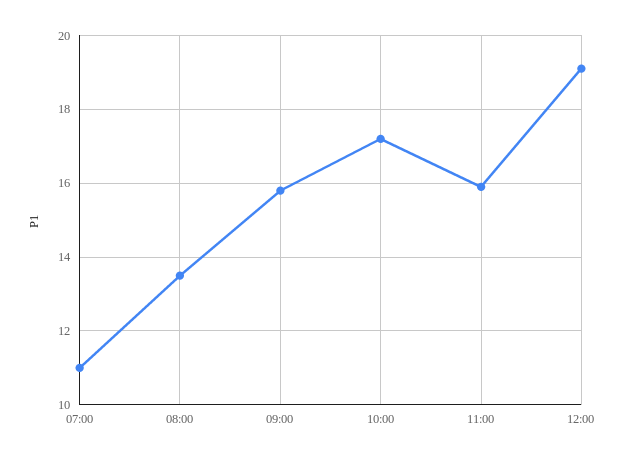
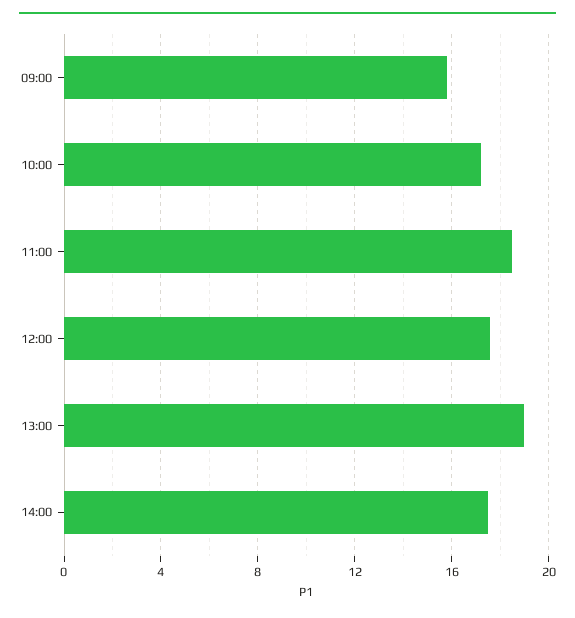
07:00: 11 -> none
08:00: 13.5 -> none
11:00: 16 -> 18.5
12:00: 19 -> 17.5
13:00: none -> 19
14:00: none -> 17.5

